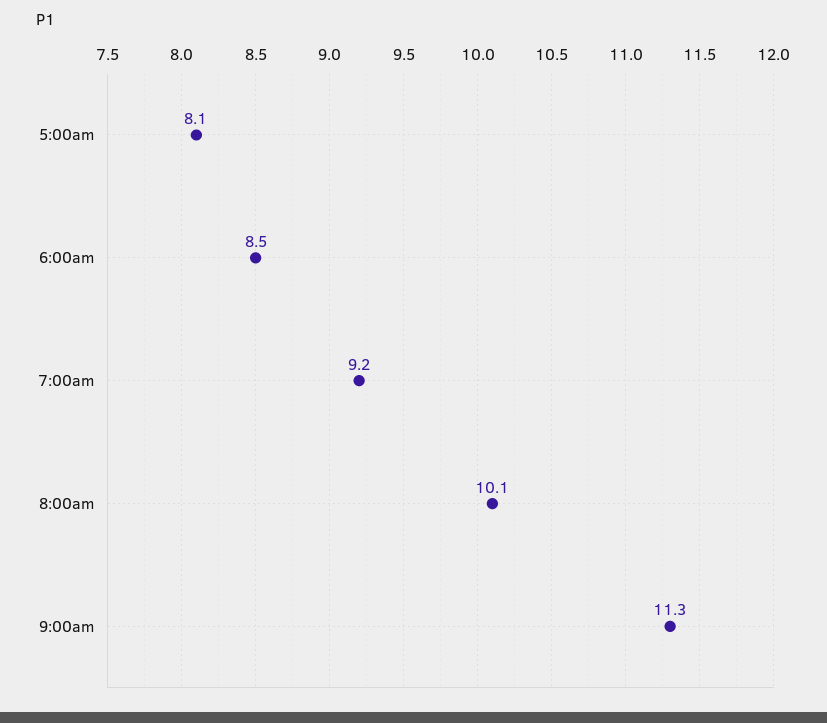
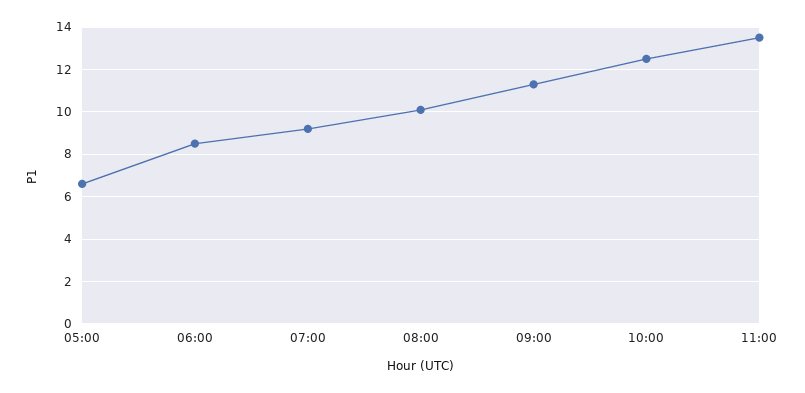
5:00am: 8.1 -> 6.5
10:00: none -> 12.5
11:00: none -> 13.5

